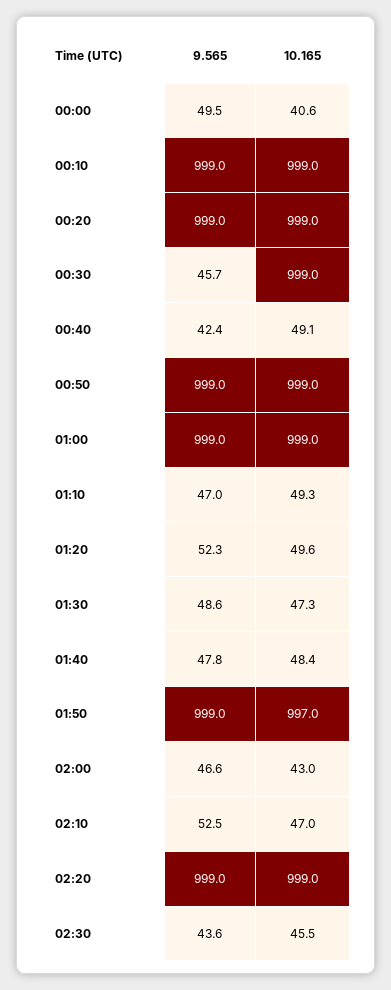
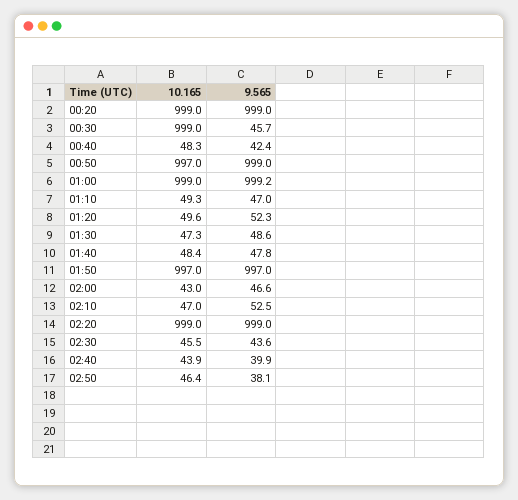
9.565, 00:00: 49.5 -> none
10.165, 00:00: 40.6 -> none
9.565, 00:10: 999 -> none
10.165, 00:10: 999 -> none
10.165, 00:40: 49.1 -> 48.3
10.165, 00:50: 999 -> 997
9.565, 01:00: 999 -> 999.2
9.565, 01:50: 999 -> 997
10.165, 02:40: none -> 43.9
9.565, 02:40: none -> 39.9
10.165, 02:50: none -> 46.4
9.565, 02:50: none -> 38.1

